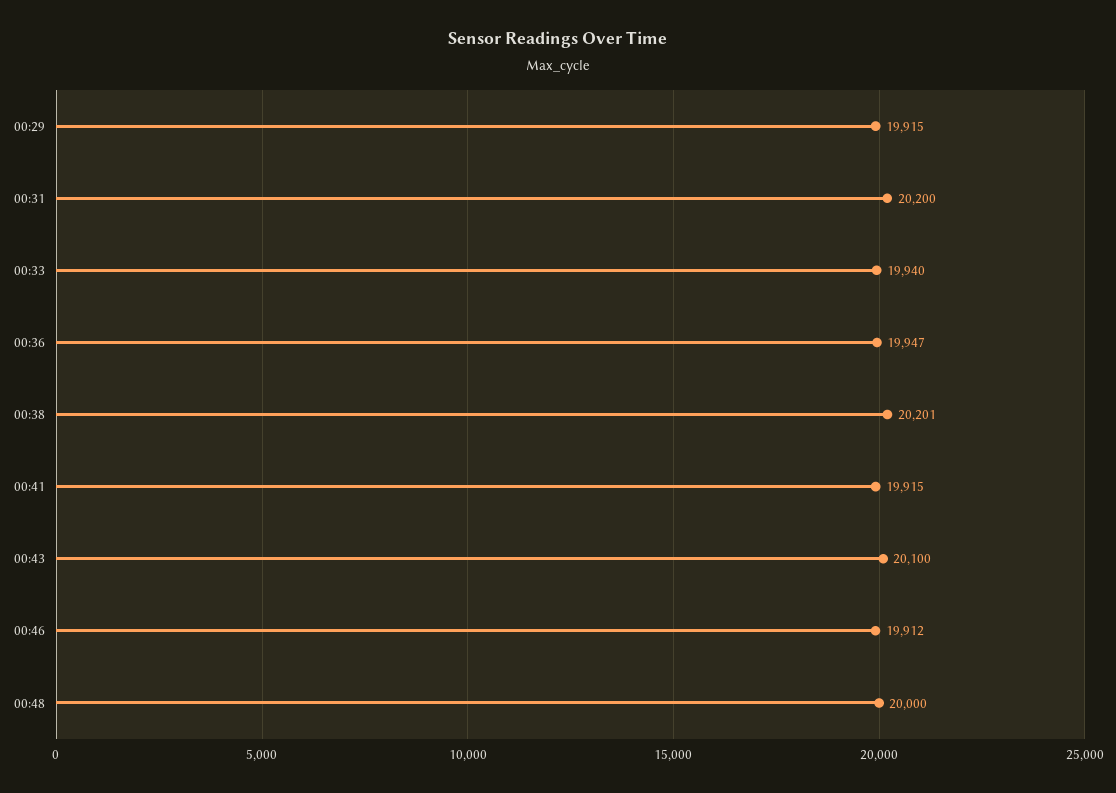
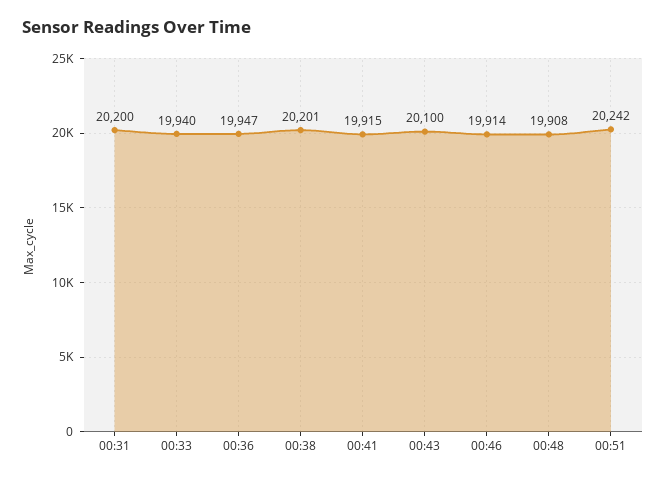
00:29: 19915 -> none
00:46: 19912 -> 19914
00:48: 20000 -> 19908
00:51: none -> 20242

